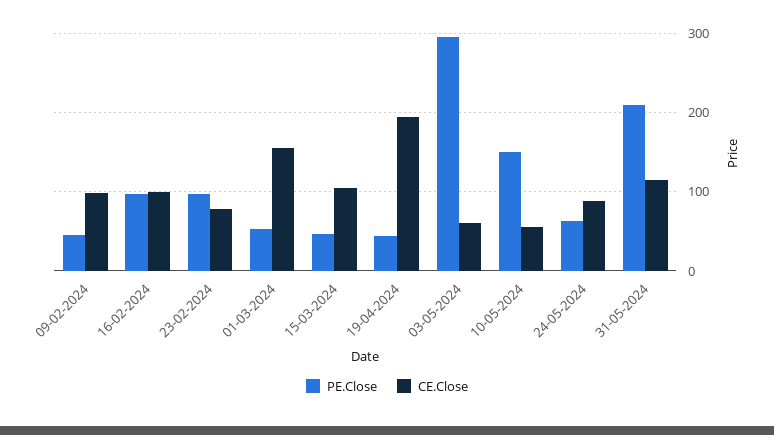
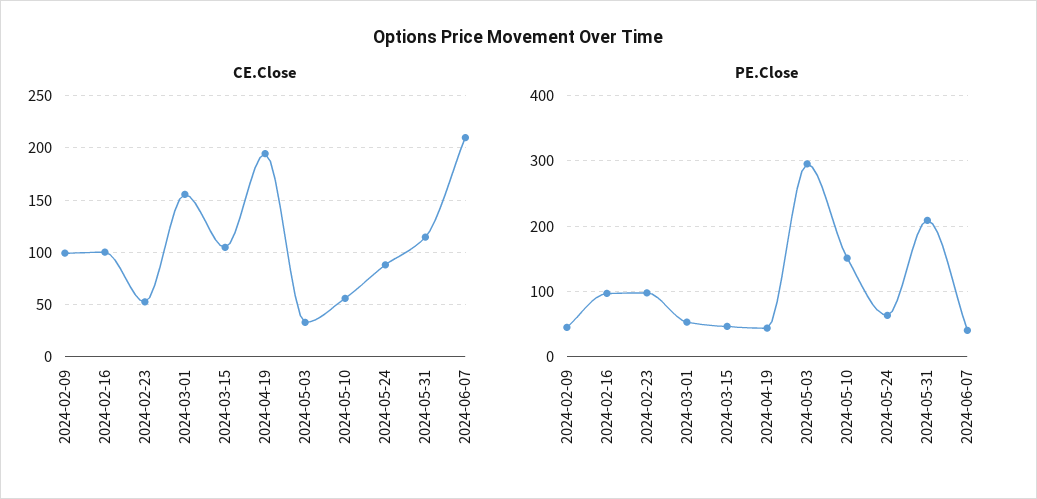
CE.Close, 23-02-2024: 80 -> 50
CE.Close, 03-05-2024: 60 -> 30
CE.Close, 2024-06-07: none -> 210
PE.Close, 2024-06-07: none -> 40

